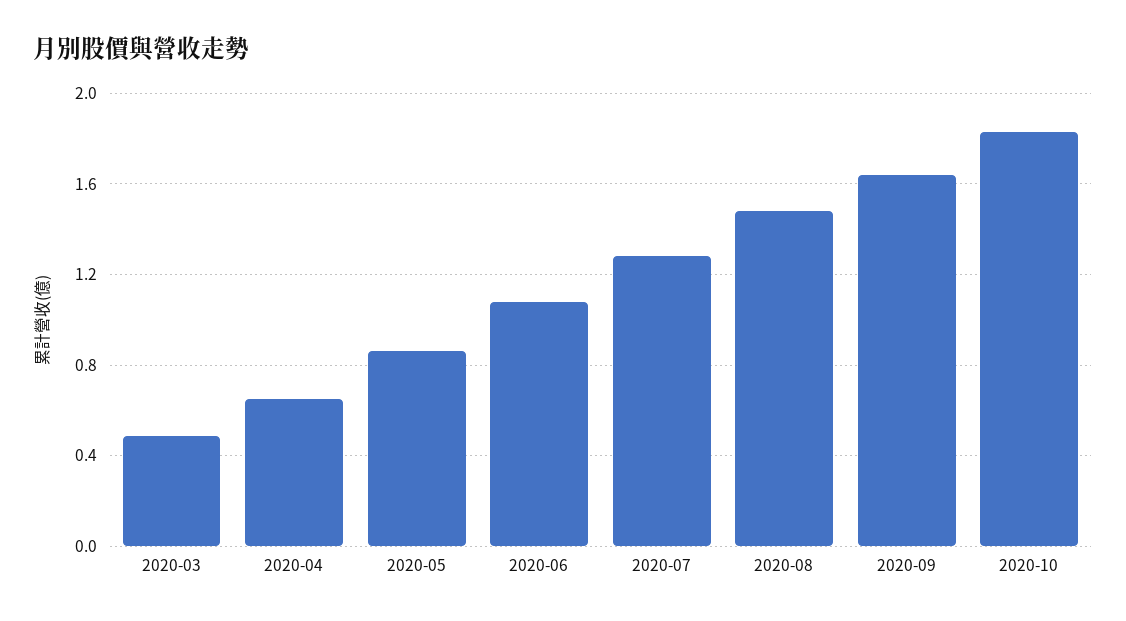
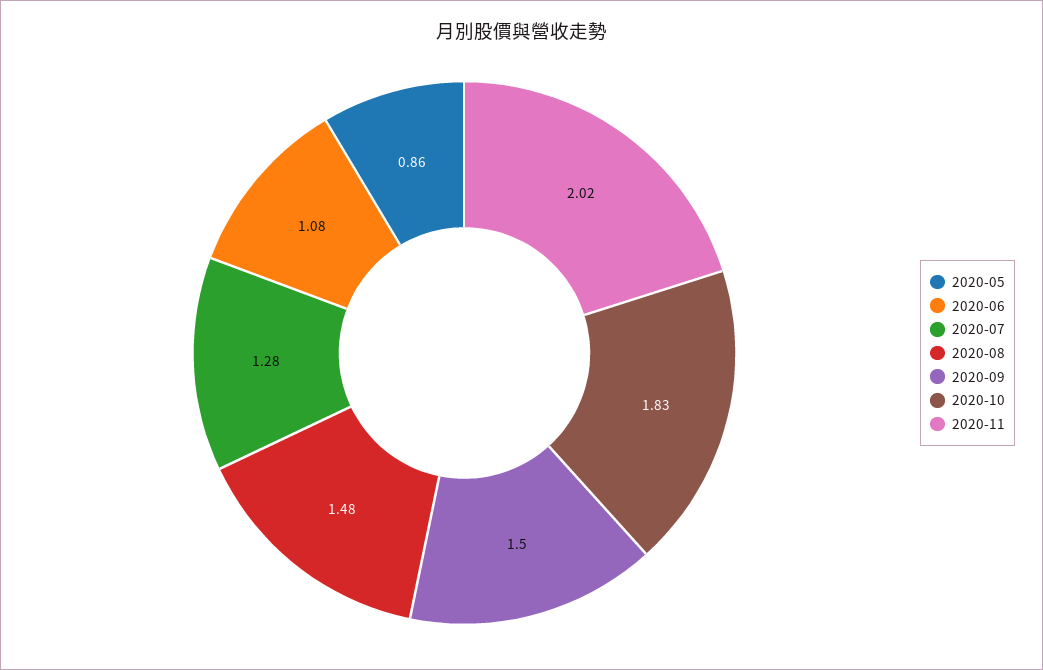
2020-03: 0.5 -> none
2020-04: 0.65 -> none
2020-09: 1.65 -> 1.5
2020-11: none -> 2.02

